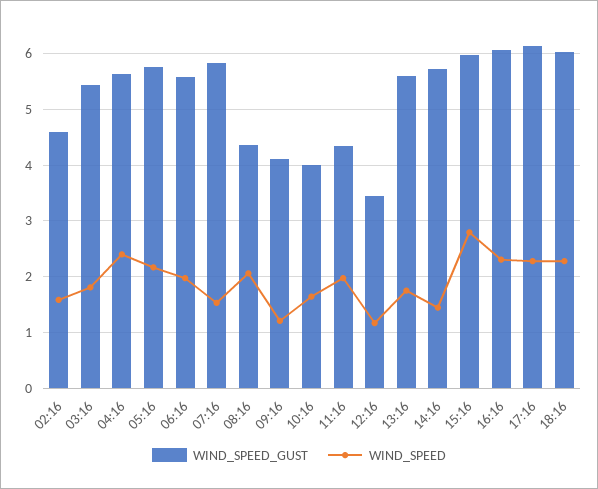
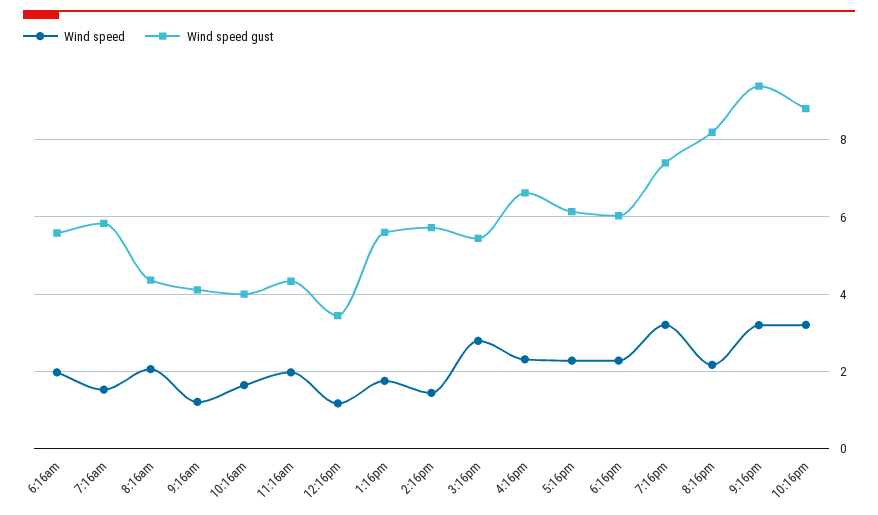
WIND_SPEED_GUST, 02:16: 4.6 -> none
WIND_SPEED, 02:16: 1.6 -> none
WIND_SPEED_GUST, 03:16: 5.4 -> none
WIND_SPEED, 03:16: 1.8 -> none
WIND_SPEED_GUST, 04:16: 5.6 -> none
WIND_SPEED, 04:16: 2.4 -> none
WIND_SPEED_GUST, 05:16: 5.8 -> none
WIND_SPEED, 05:16: 2.2 -> none
WIND_SPEED_GUST, 15:16: 6 -> 5.4
WIND_SPEED_GUST, 16:16: 6 -> 6.6
WIND_SPEED, 7:16pm: none -> 3.2
WIND_SPEED_GUST, 7:16pm: none -> 7.4
WIND_SPEED, 8:16pm: none -> 2.2
WIND_SPEED_GUST, 8:16pm: none -> 8.2
WIND_SPEED, 9:16pm: none -> 3.2
WIND_SPEED_GUST, 9:16pm: none -> 9.4
WIND_SPEED, 10:16pm: none -> 3.2
WIND_SPEED_GUST, 10:16pm: none -> 8.8

